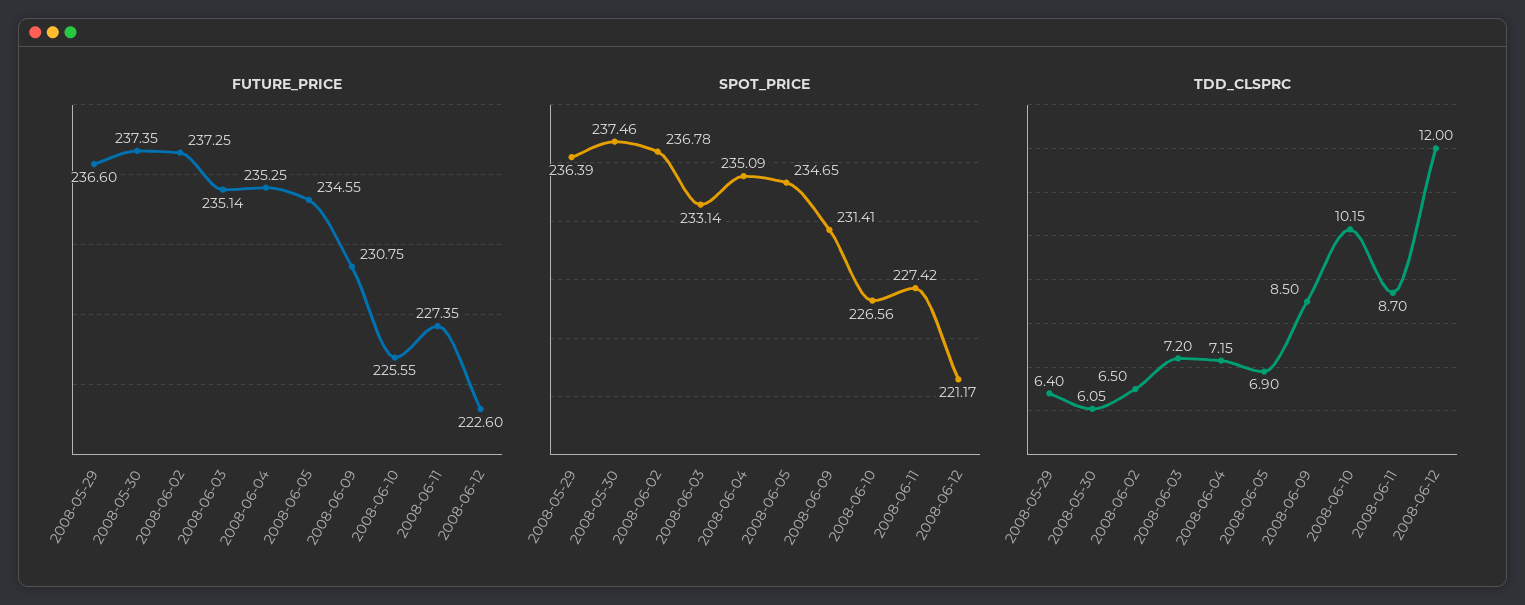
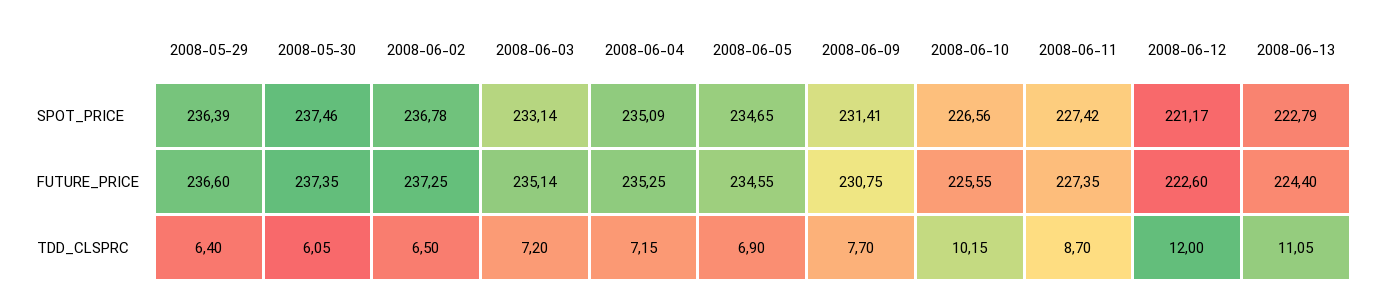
TDD_CLSPRC, 2008-06-09: 8.5 -> 7.7
SPOT_PRICE, 2008-06-13: none -> 222.79
FUTURE_PRICE, 2008-06-13: none -> 224.4
TDD_CLSPRC, 2008-06-13: none -> 11.05

